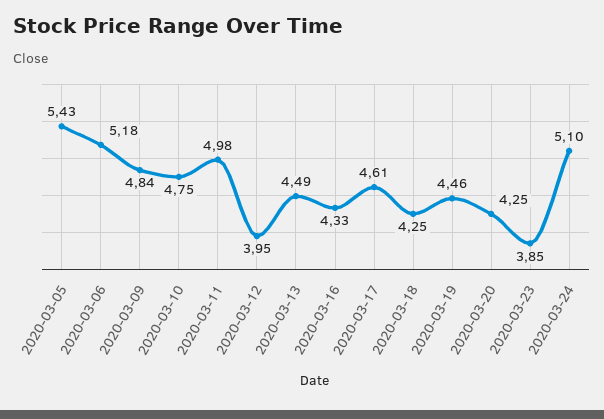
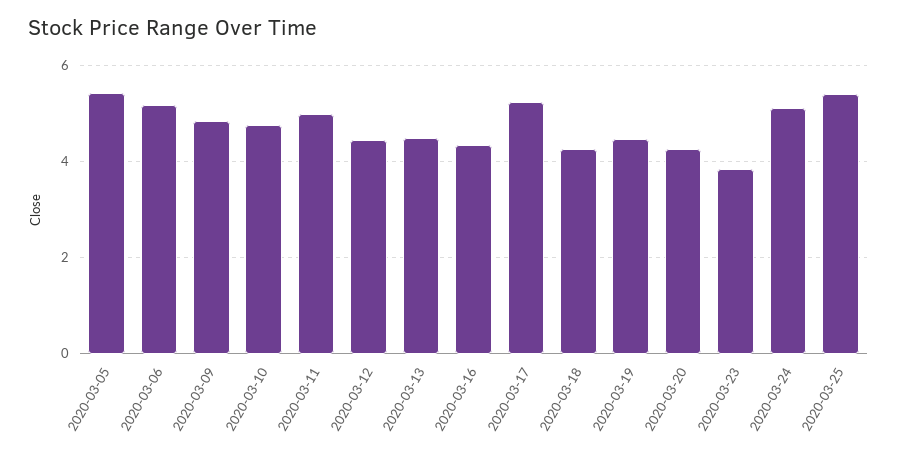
2020-03-12: 3.95 -> 4.4
2020-03-17: 4.61 -> 5.2
2020-03-25: none -> 5.4

